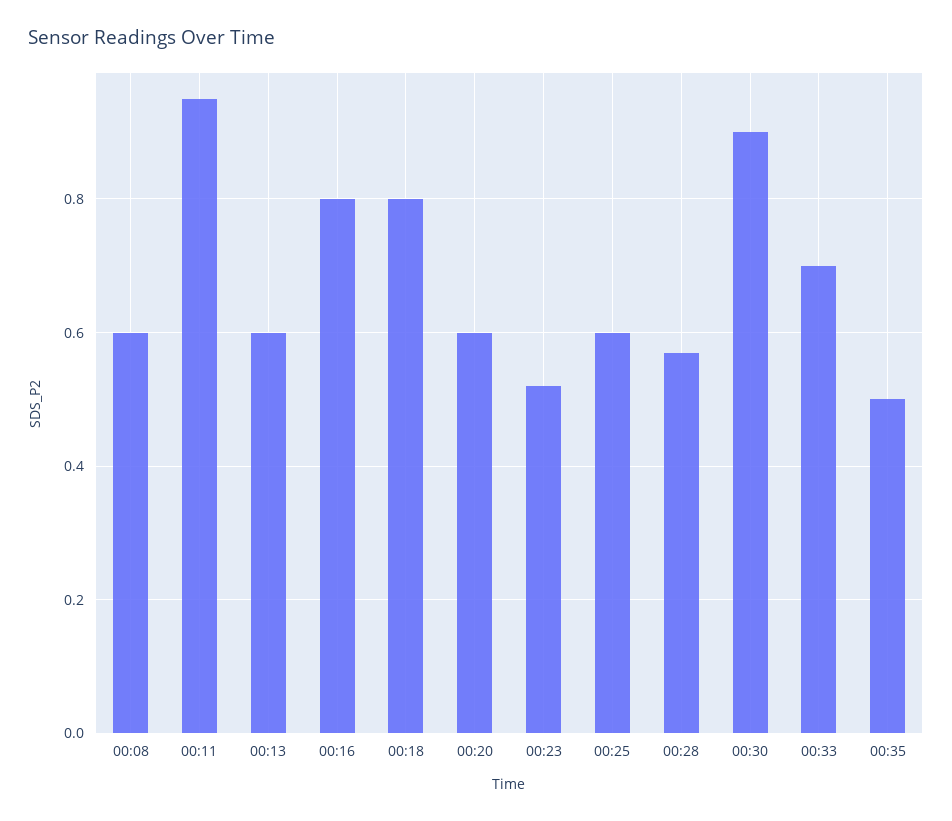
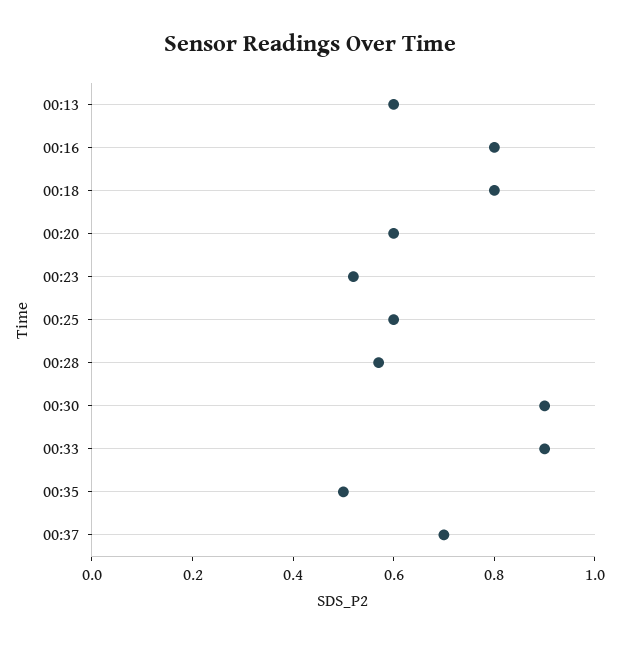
00:08: 0.6 -> none
00:11: 0.95 -> none
00:33: 0.7 -> 0.9
00:37: none -> 0.7

